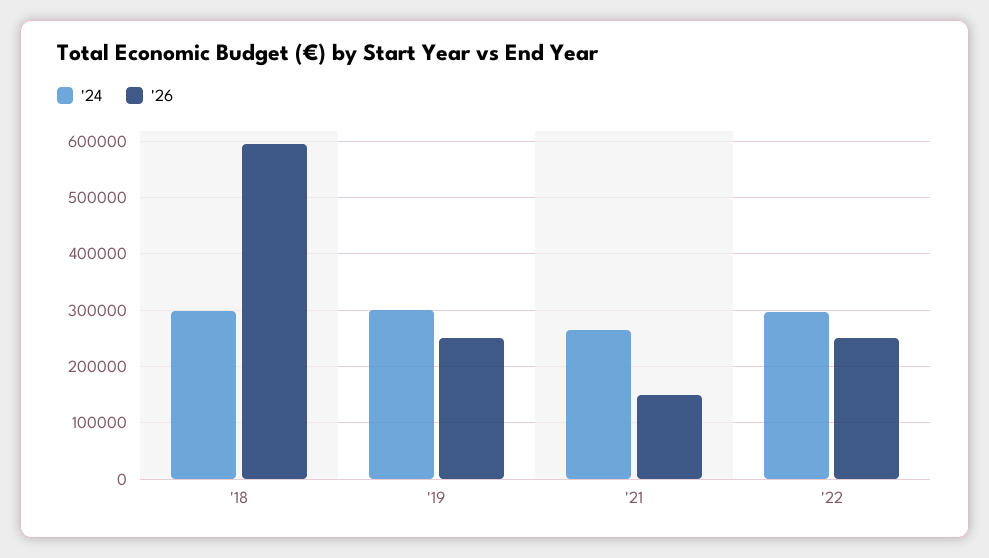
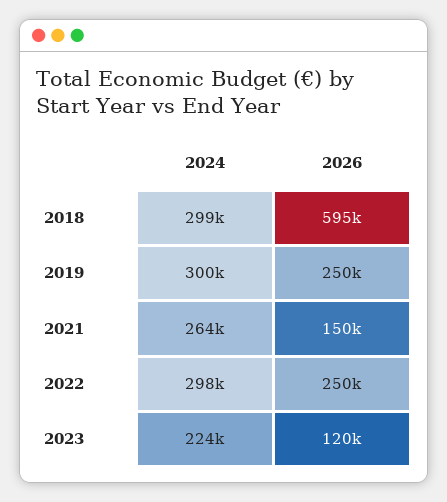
'24, 2023: none -> 224000
'26, 2023: none -> 120000

